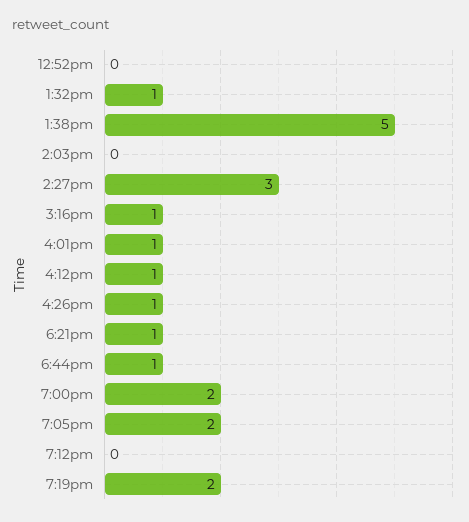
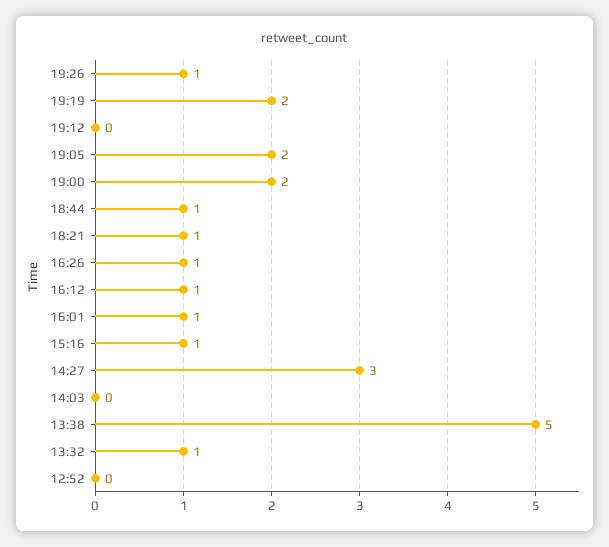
19:26: none -> 1

